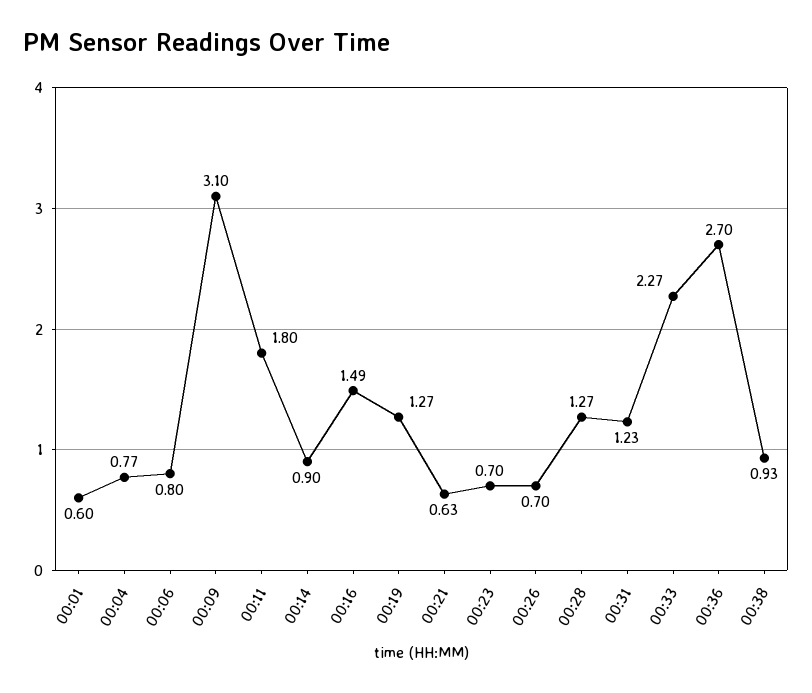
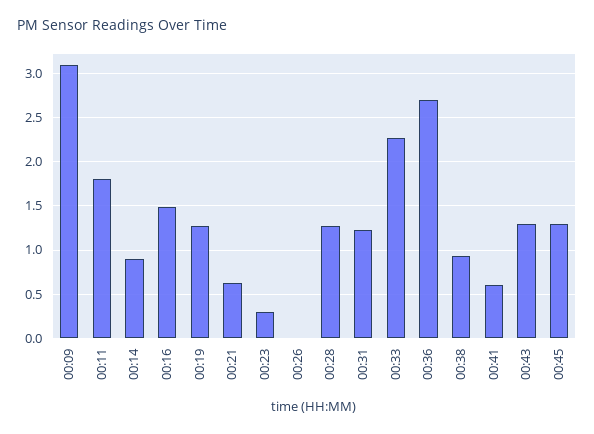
00:01: 0.6 -> none
00:04: 0.77 -> none
00:06: 0.8 -> none
00:23: 0.7 -> 0.3
00:26: 0.7 -> 0
00:41: none -> 0.6
00:43: none -> 1.3
00:45: none -> 1.3

